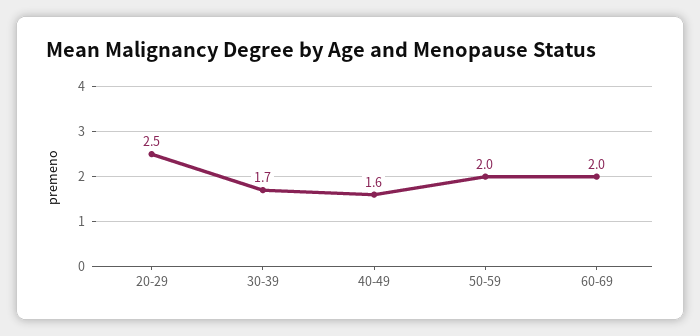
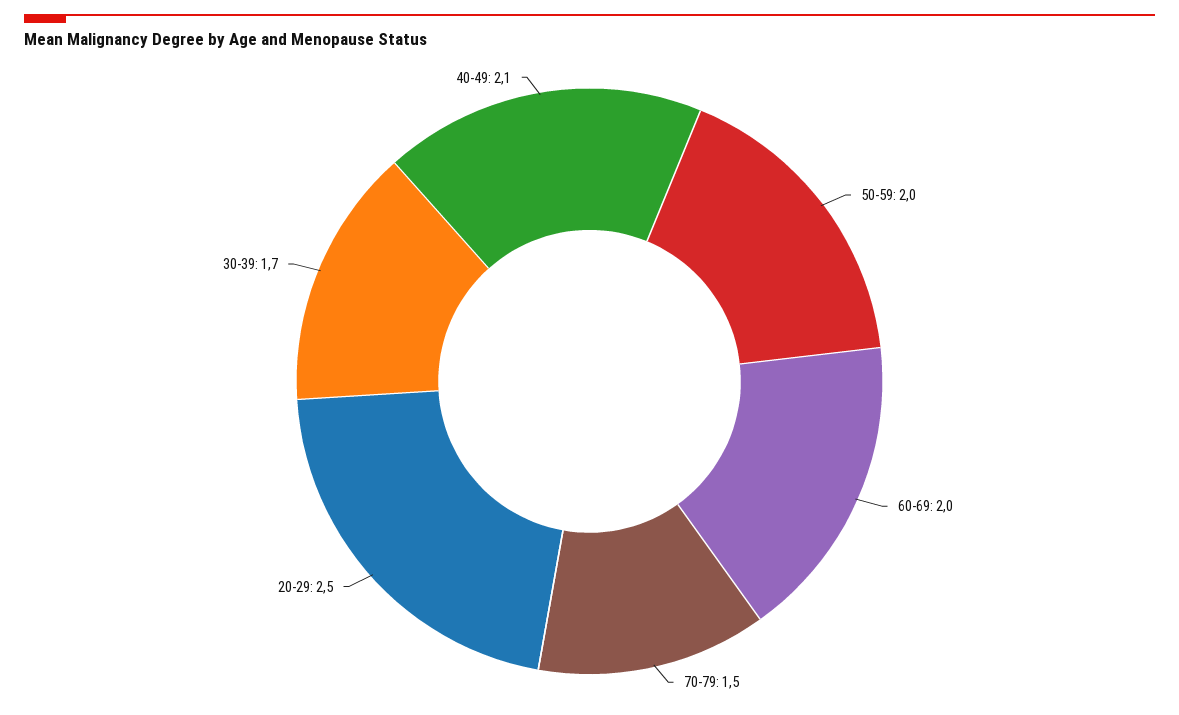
40-49: 1.6 -> 2.1
70-79: none -> 1.5

